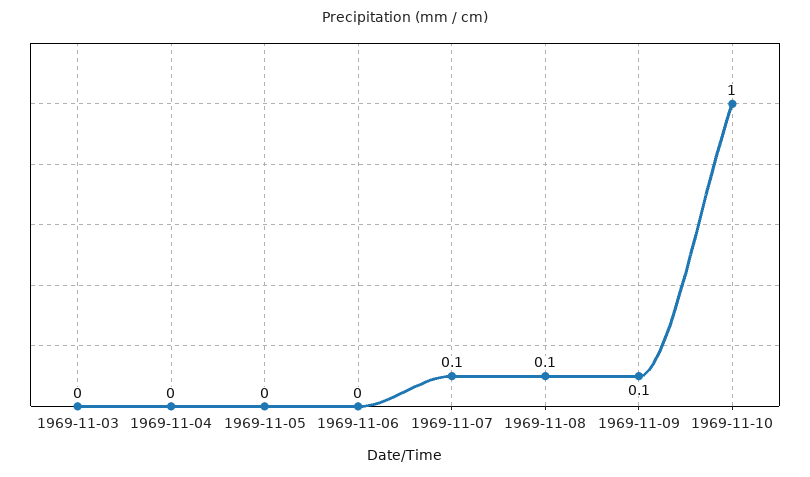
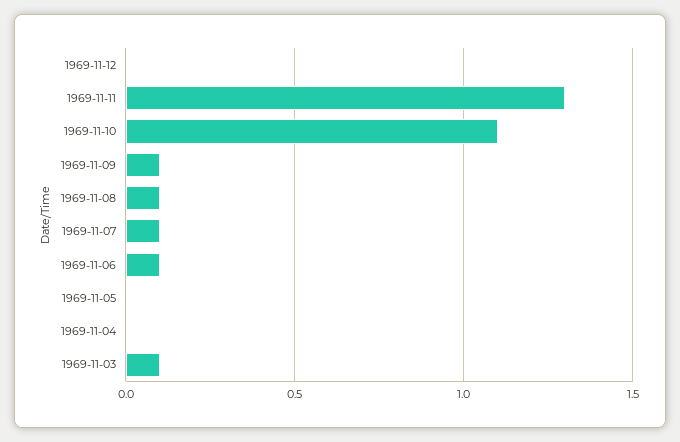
1969-11-03: 0 -> 0.1
1969-11-06: 0 -> 0.1
1969-11-10: 1 -> 1.1
1969-11-12: none -> 0
1969-11-11: none -> 1.3

